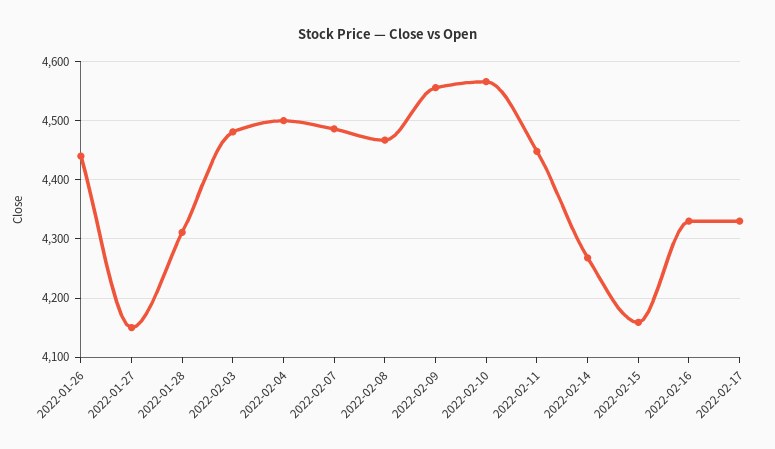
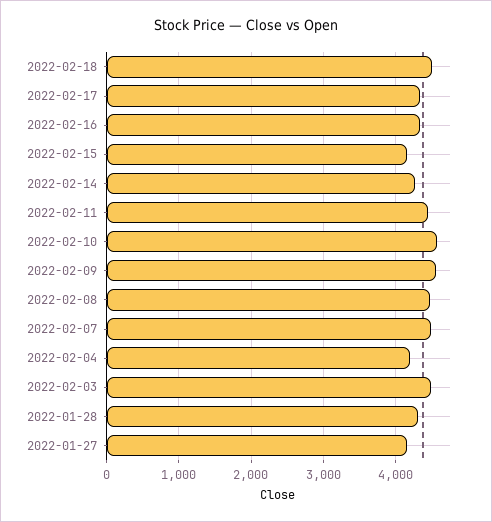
2022-01-26: 4440 -> none
2022-02-04: 4500 -> 4200
2022-02-18: none -> 4500

